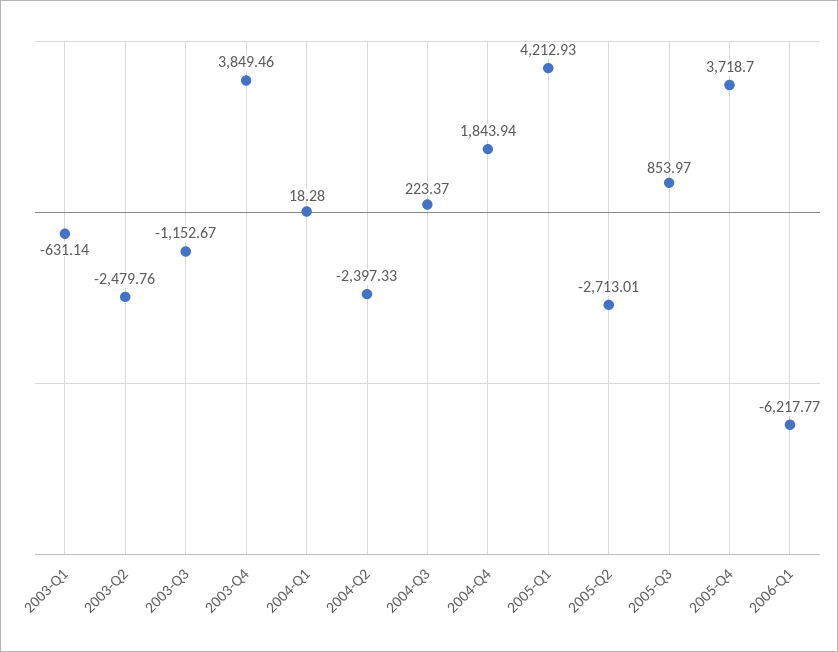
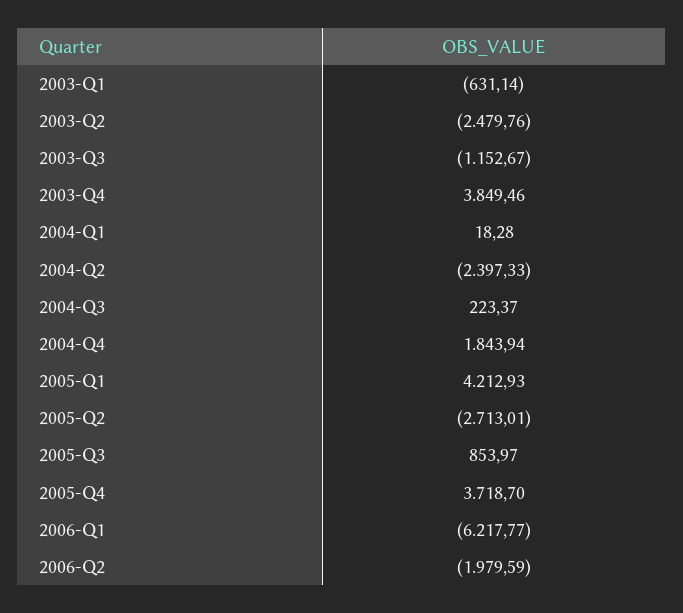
2006-Q2: none -> -1979.59

